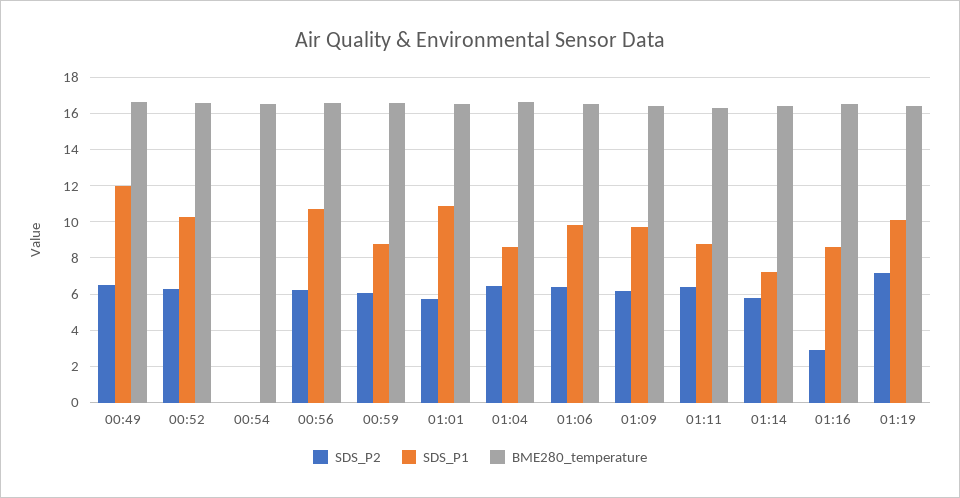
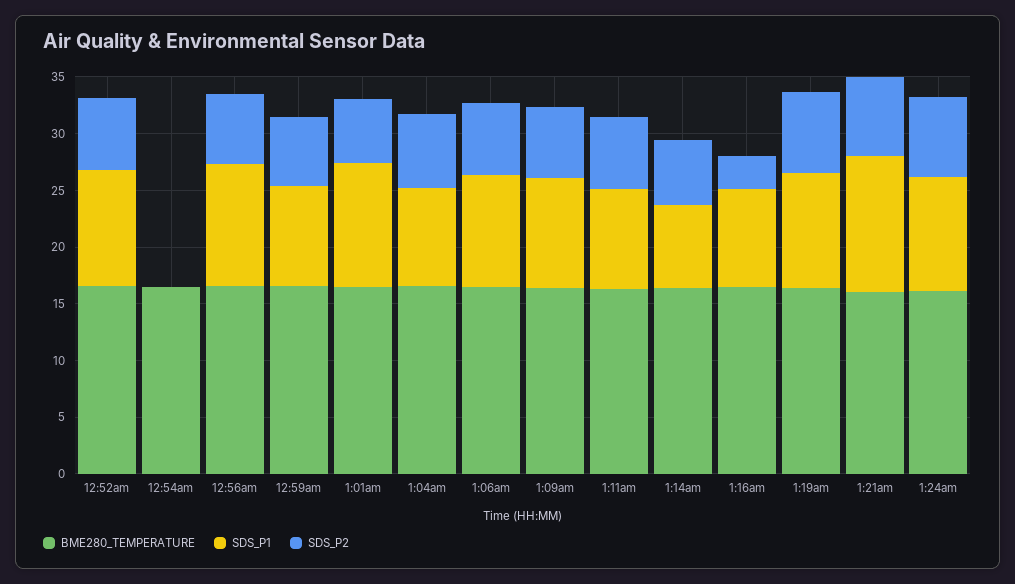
SDS_P2, 00:49: 6.5 -> none
SDS_P1, 00:49: 12 -> none
BME280_temperature, 00:49: 16.5 -> none
BME280_temperature, 1:21am: none -> 16
SDS_P1, 1:21am: none -> 12
SDS_P2, 1:21am: none -> 7
BME280_temperature, 1:24am: none -> 16
SDS_P1, 1:24am: none -> 10
SDS_P2, 1:24am: none -> 7

